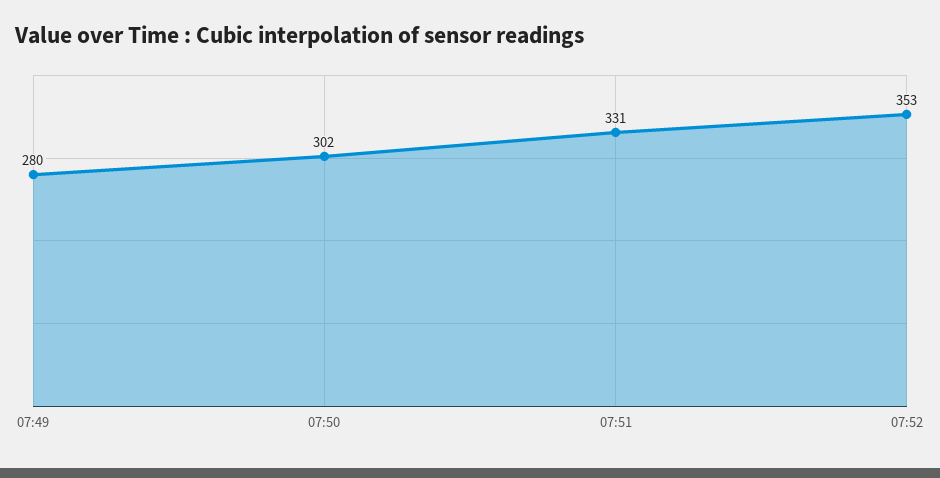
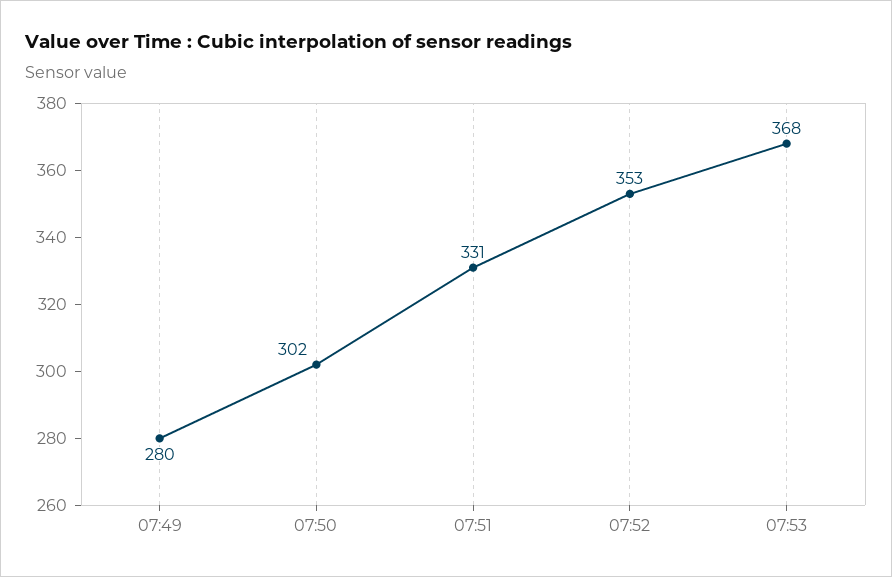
07:53: none -> 368

